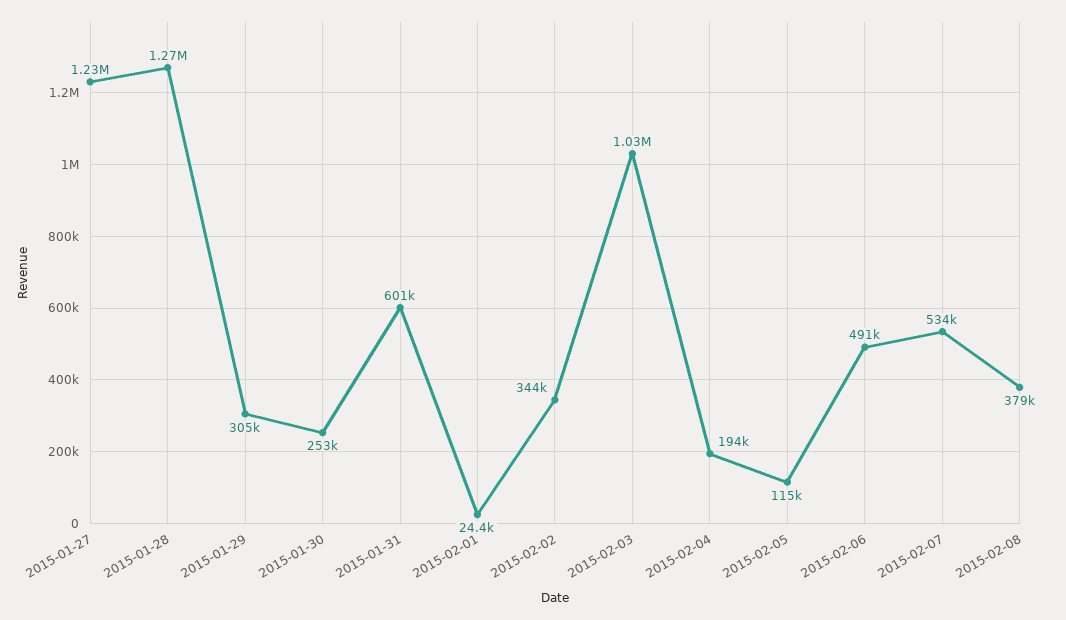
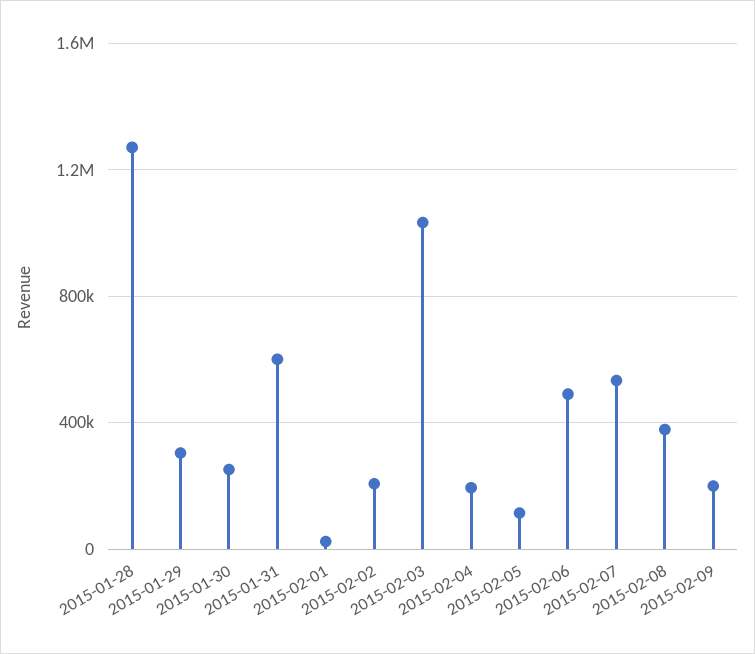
2015-01-27: 1230000 -> none
2015-02-02: 344000 -> 200000
2015-02-09: none -> 200000

